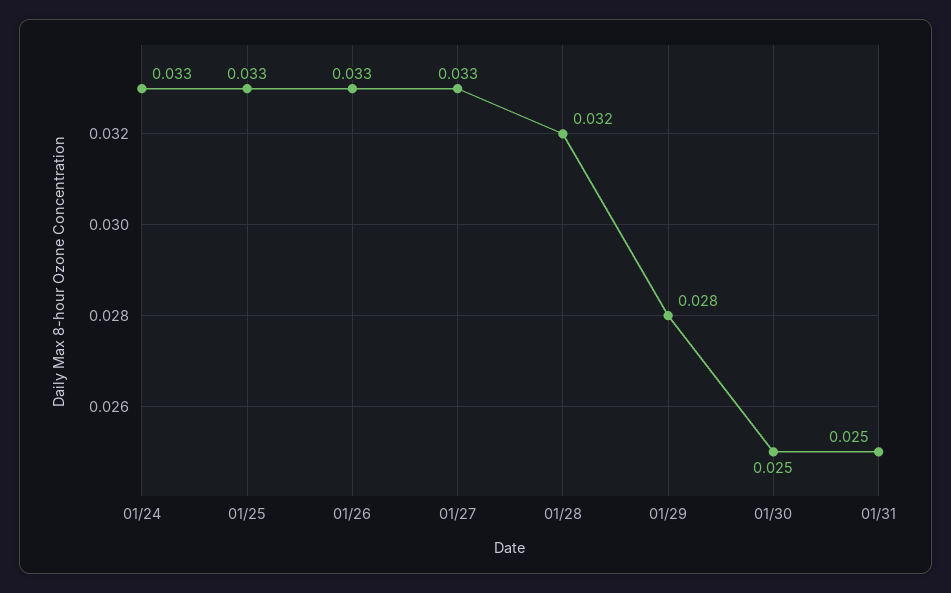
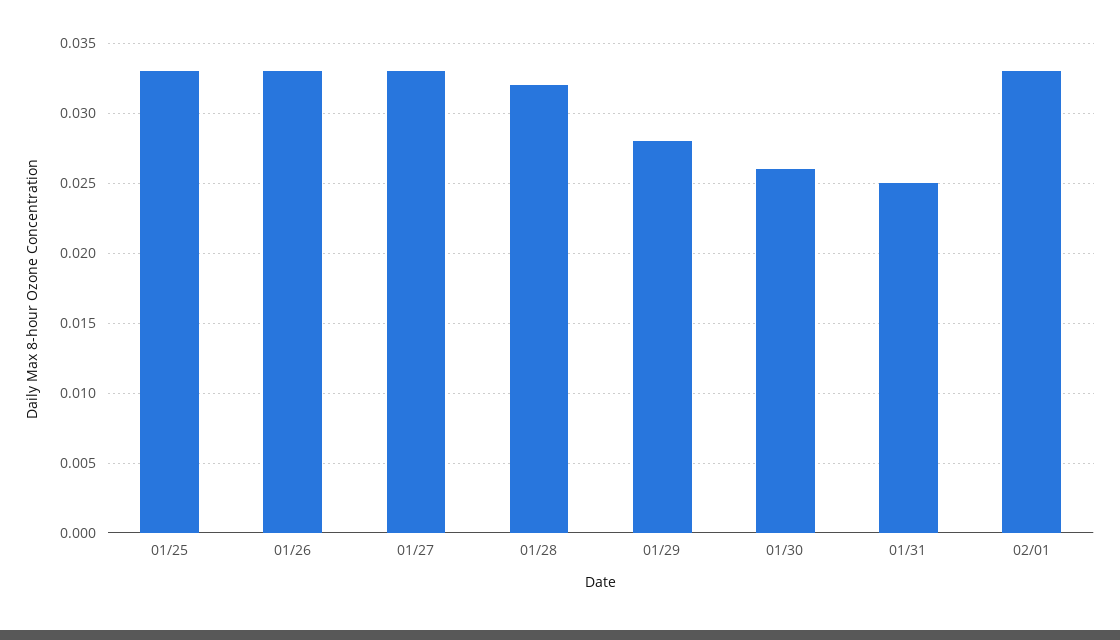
01/24: 0.033 -> none
01/30: 0.025 -> 0.026
02/01: none -> 0.033

